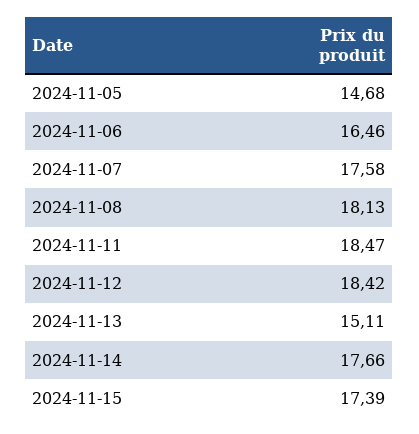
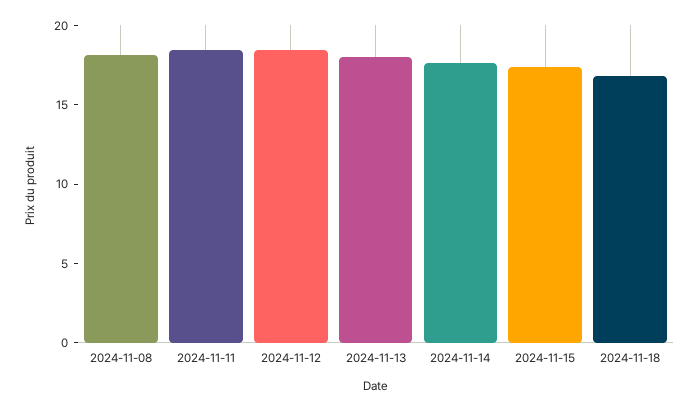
2024-11-05: 14.68 -> none
2024-11-06: 16.46 -> none
2024-11-07: 17.58 -> none
2024-11-13: 15.11 -> 18
2024-11-18: none -> 17

